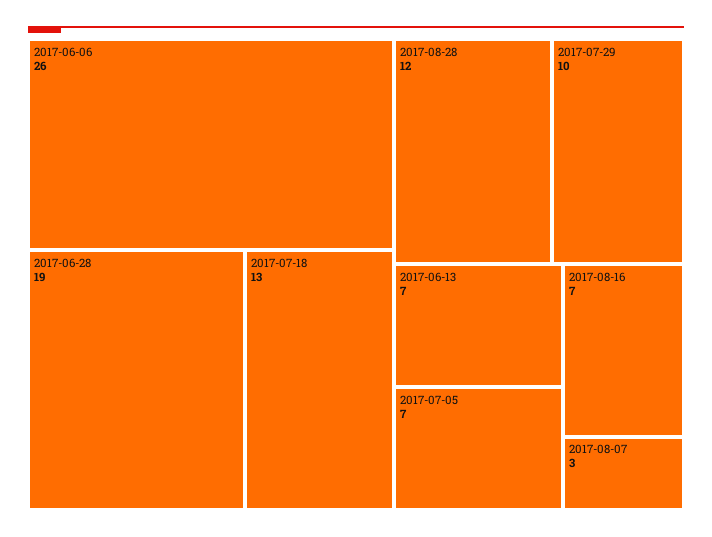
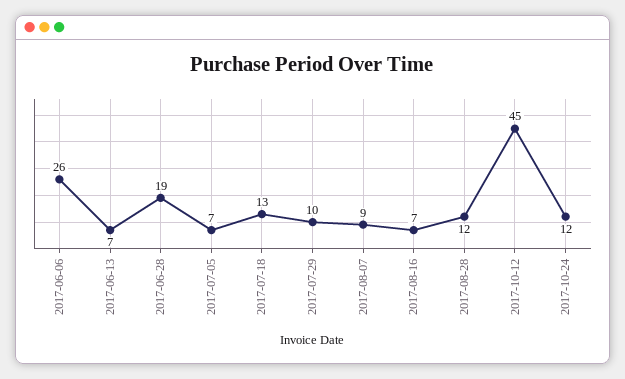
2017-08-07: 3 -> 9
2017-10-12: none -> 45
2017-10-24: none -> 12

